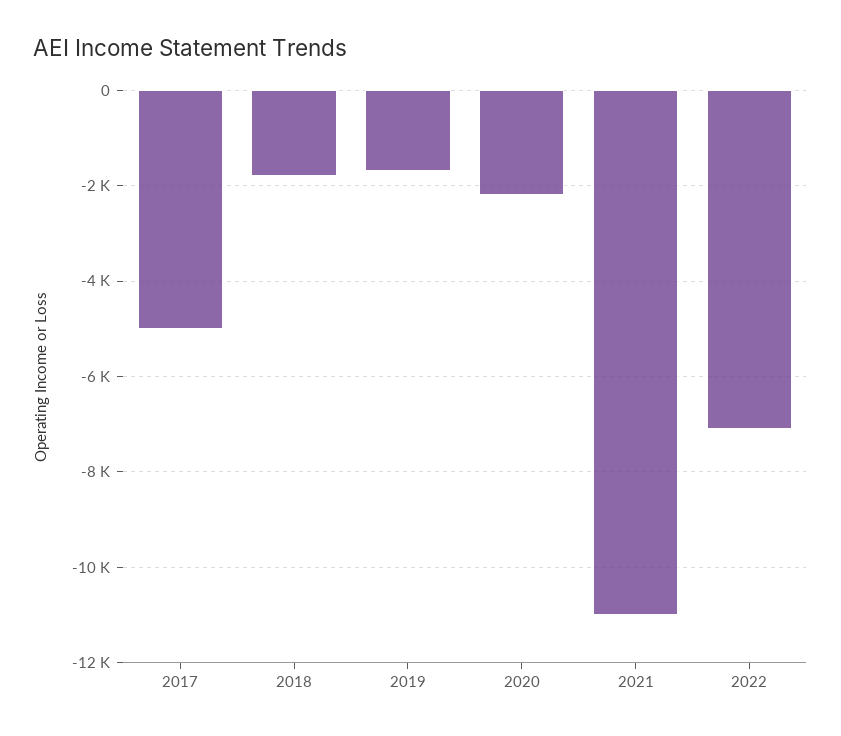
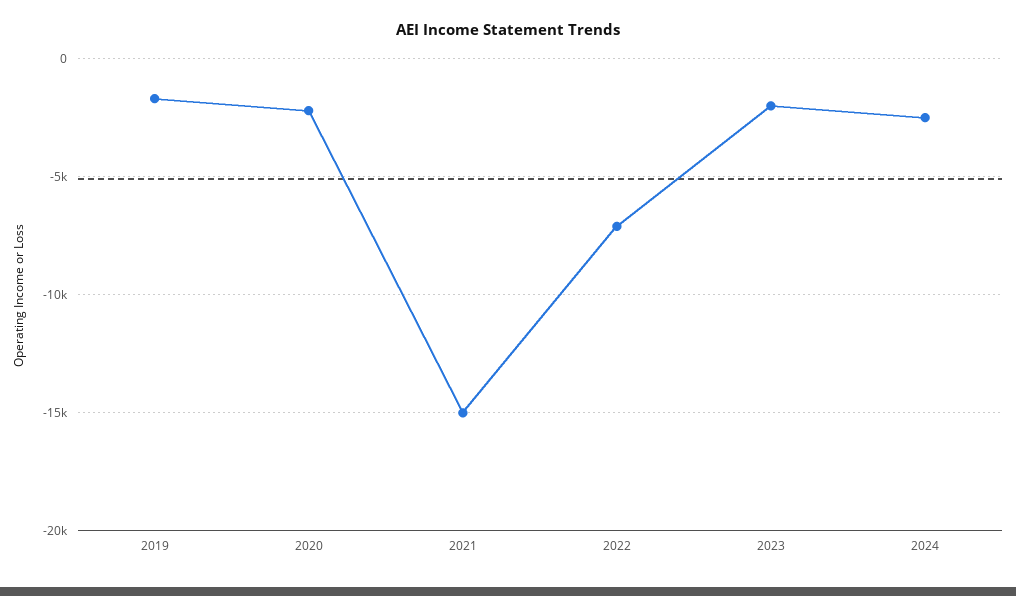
2017: -5000 -> none
2018: -1800 -> none
2021: -11000 -> -15000
2023: none -> -2000
2024: none -> -2500

